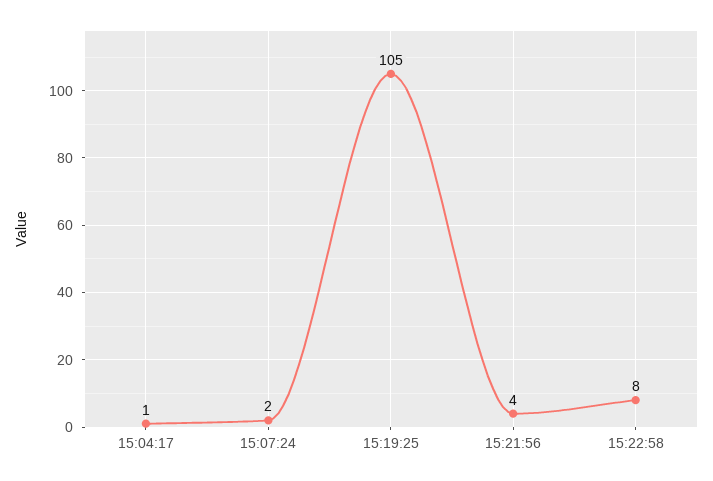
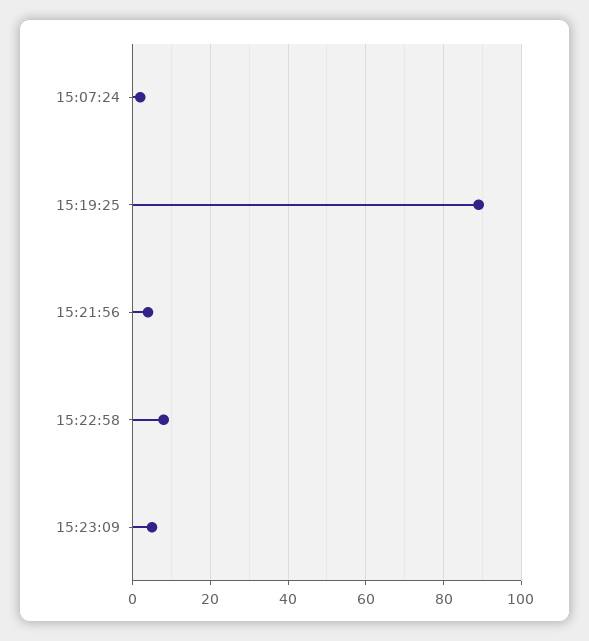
15:04:17: 1 -> none
15:19:25: 105 -> 90
15:23:09: none -> 5

